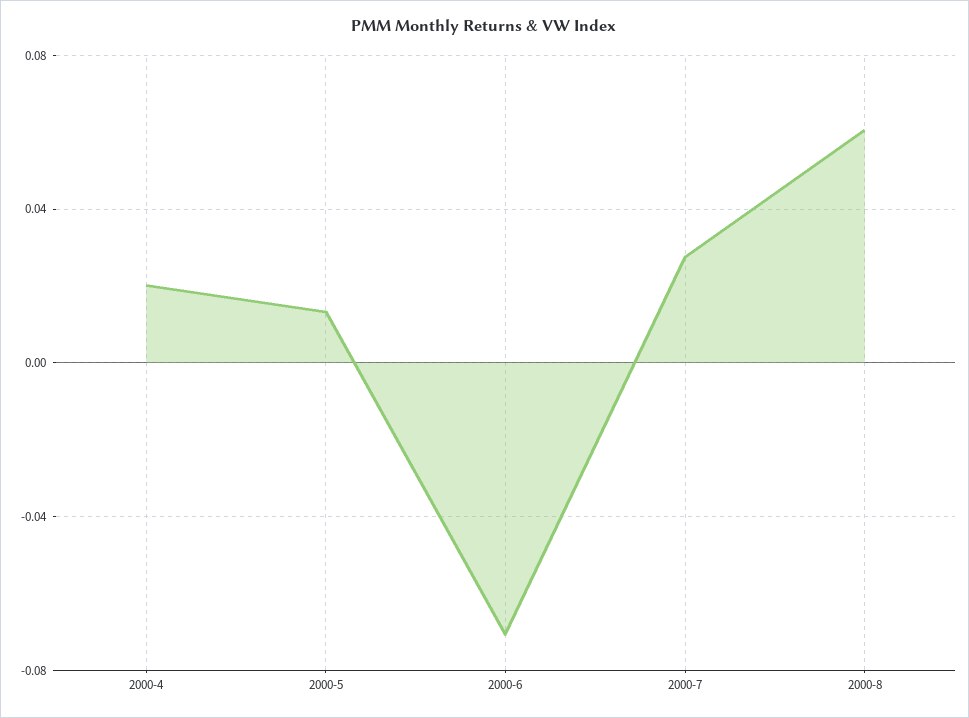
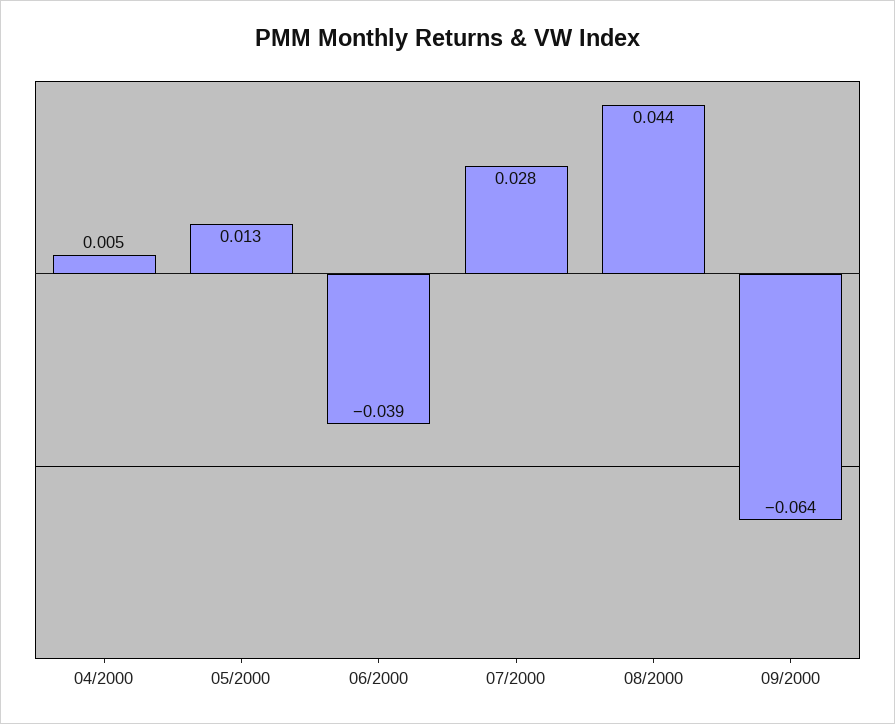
2000-4: 0.02 -> 0.005
2000-6: -0.07 -> -0.039
2000-8: 0.06 -> 0.044
09/2000: none -> -0.064

